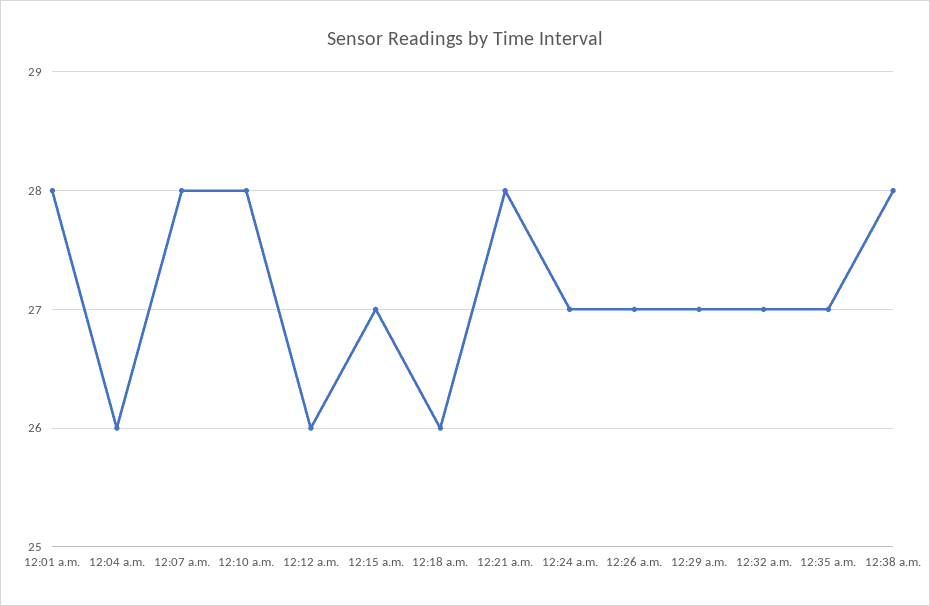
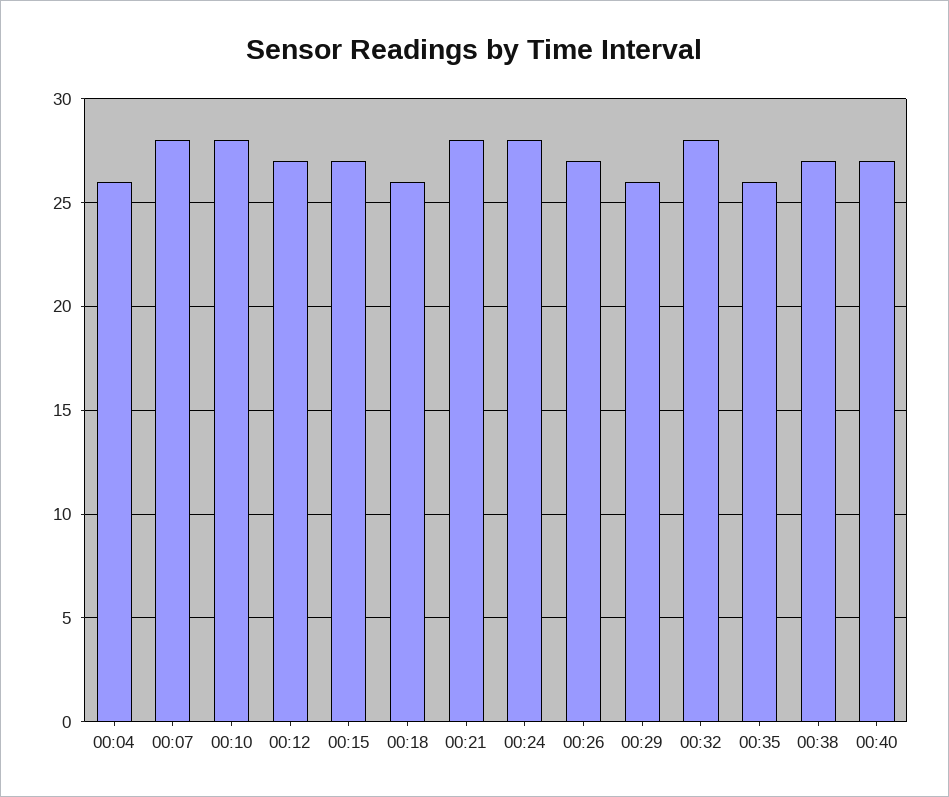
12:01 a.m.: 28 -> none
12:12 a.m.: 26 -> 27
12:24 a.m.: 27 -> 28
12:29 a.m.: 27 -> 26
12:32 a.m.: 27 -> 28
12:35 a.m.: 27 -> 26
12:38 a.m.: 28 -> 27
00:40: none -> 27

